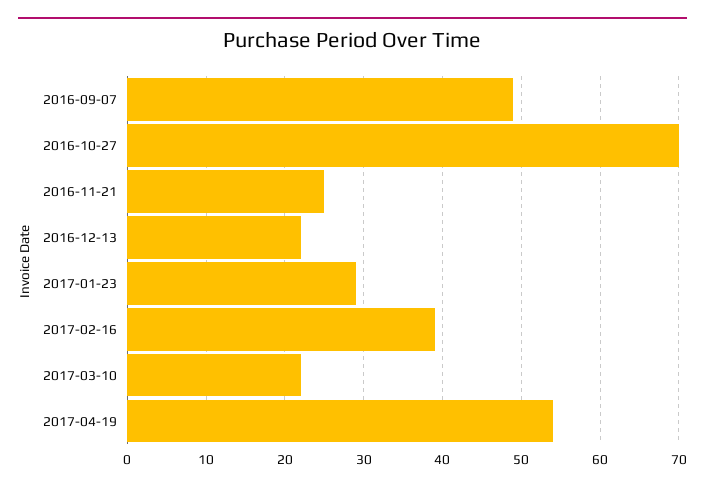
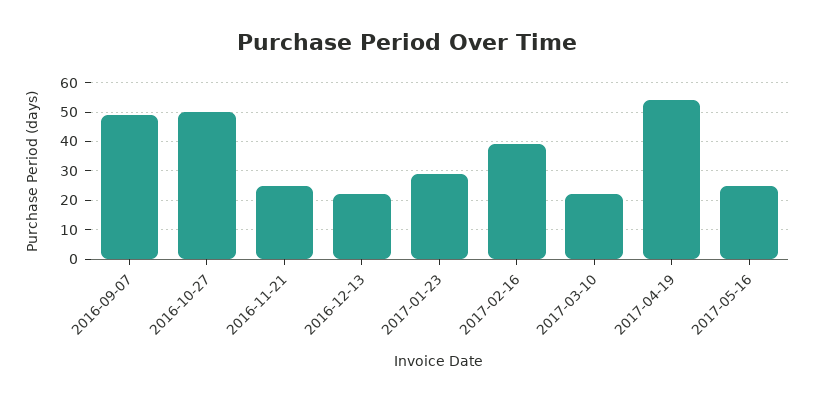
2016-10-27: 70 -> 50
2017-05-16: none -> 25

